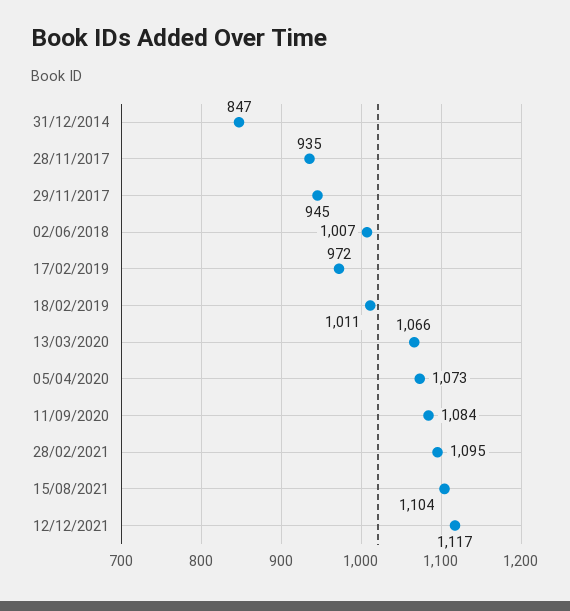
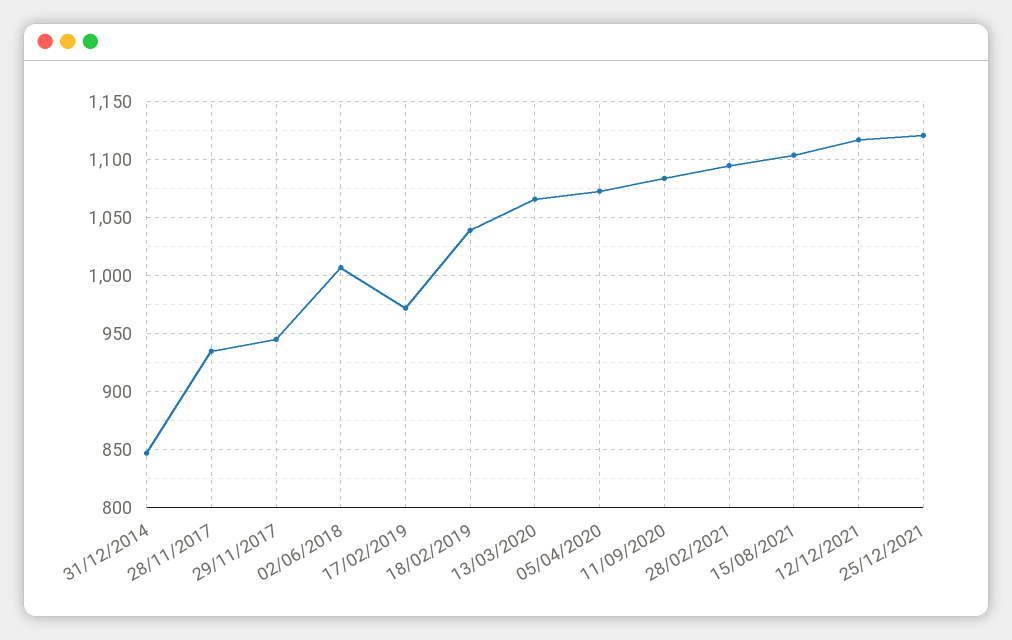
18/02/2019: 1011 -> 1040
25/12/2021: none -> 1120

